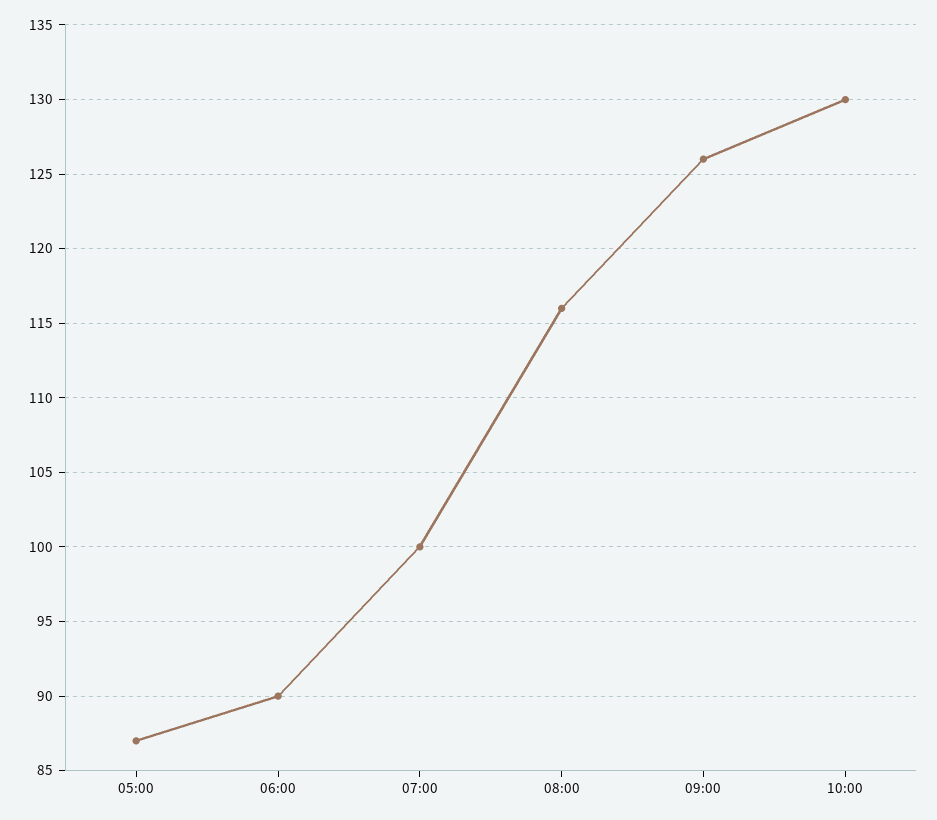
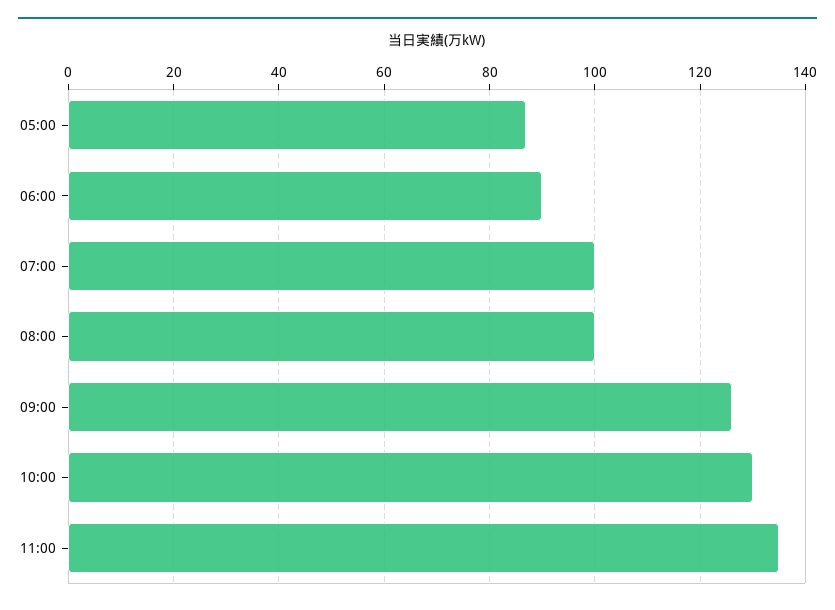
08:00: 116 -> 100
11:00: none -> 135

